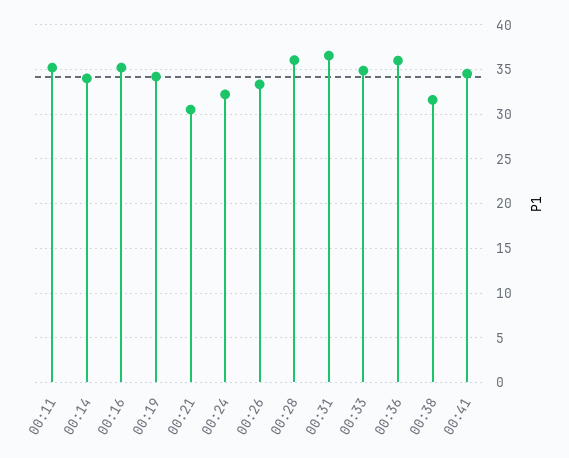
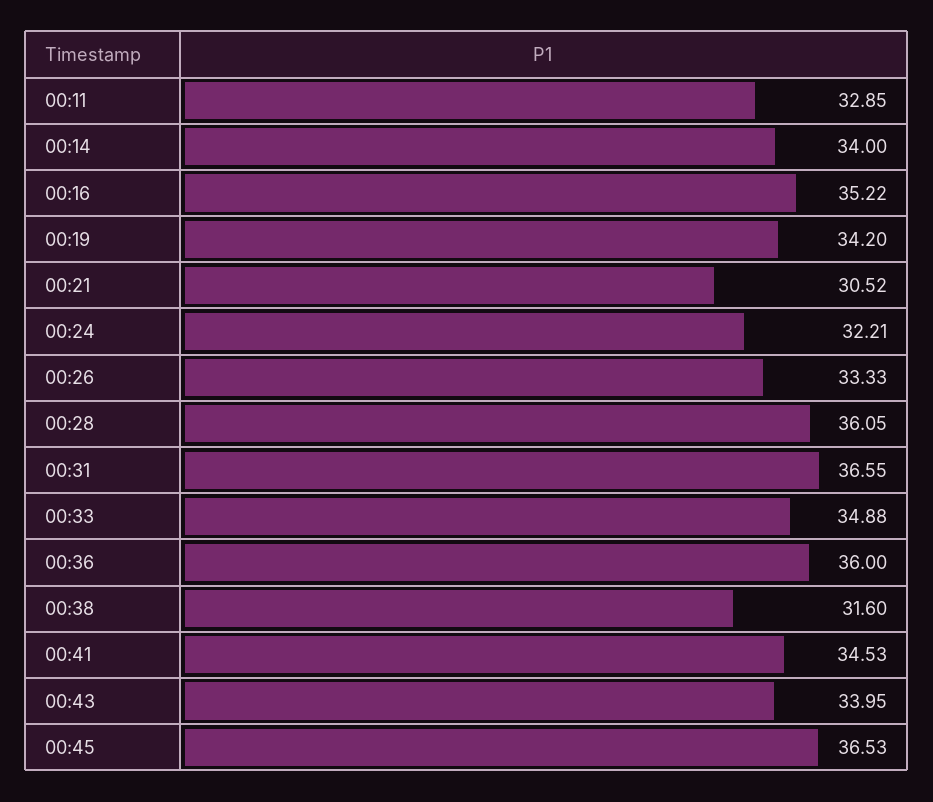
00:11: 35 -> 32.85
00:43: none -> 33.95
00:45: none -> 36.53

